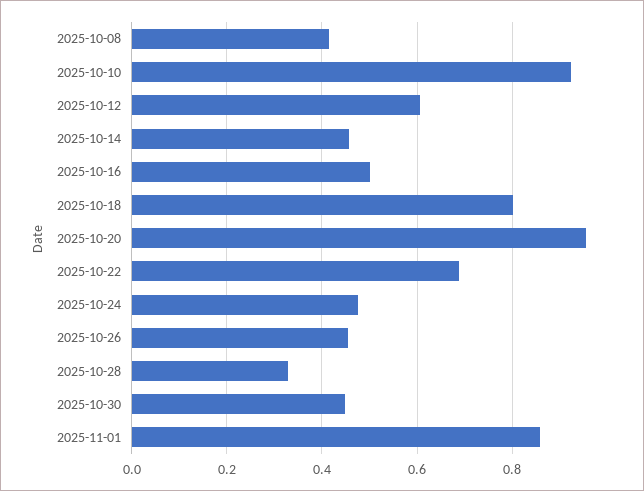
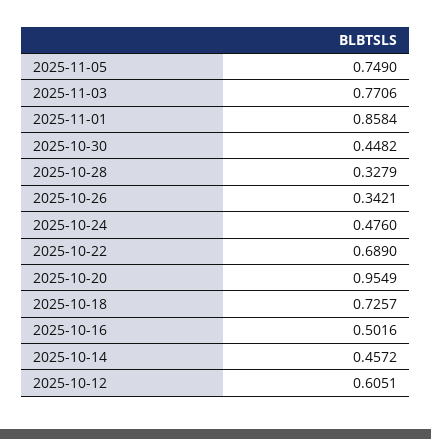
2025-10-08: 0.42 -> none
2025-10-10: 0.92 -> none
2025-10-18: 0.8 -> 0.7257
2025-10-26: 0.46 -> 0.3421
2025-11-05: none -> 0.749
2025-11-03: none -> 0.7706

